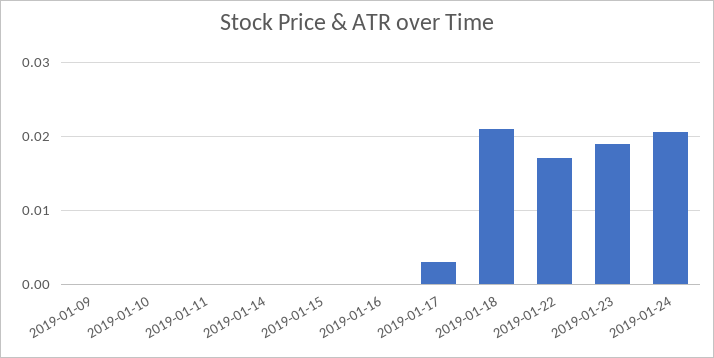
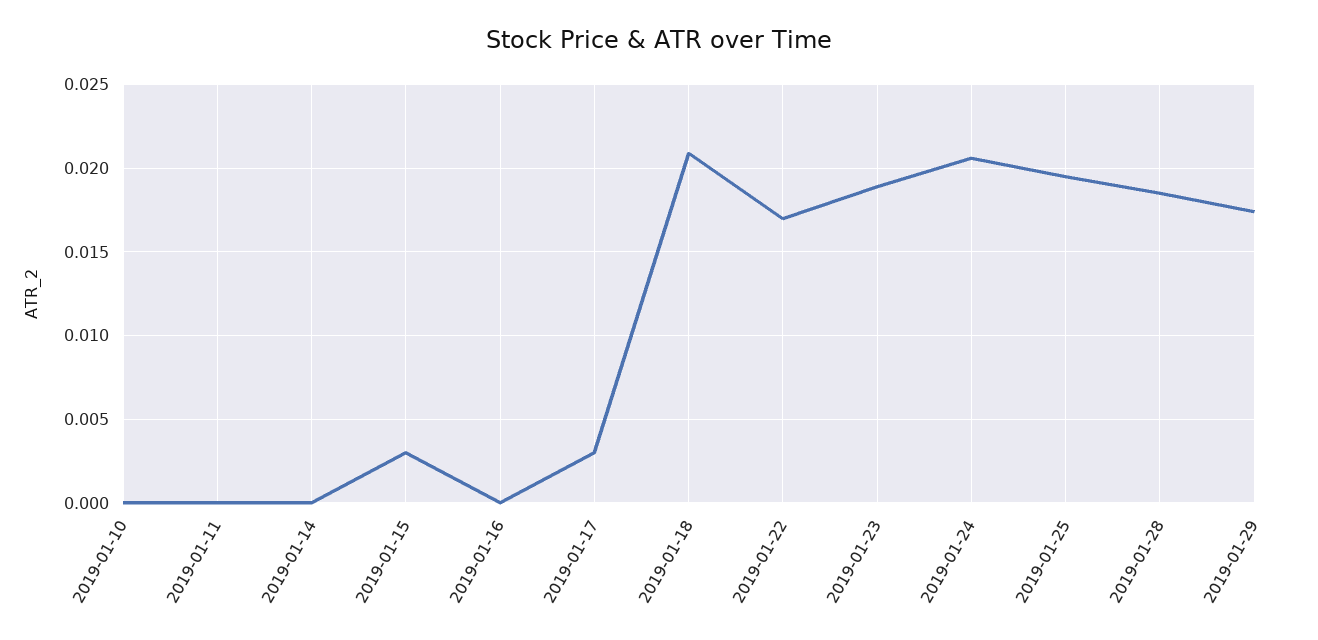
2019-01-09: 0 -> none
2019-01-15: 0 -> 0.003
2019-01-25: none -> 0.0195
2019-01-28: none -> 0.0185
2019-01-29: none -> 0.0175

